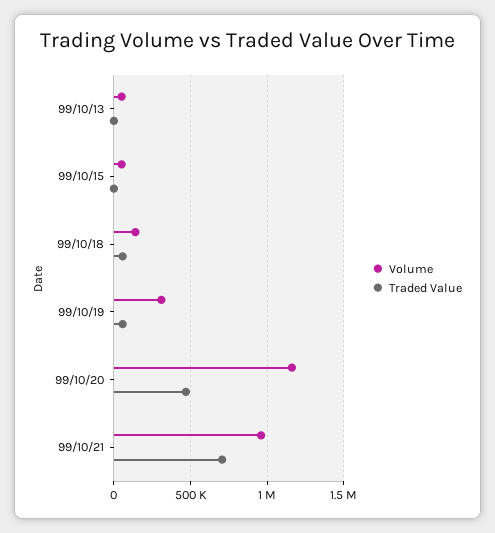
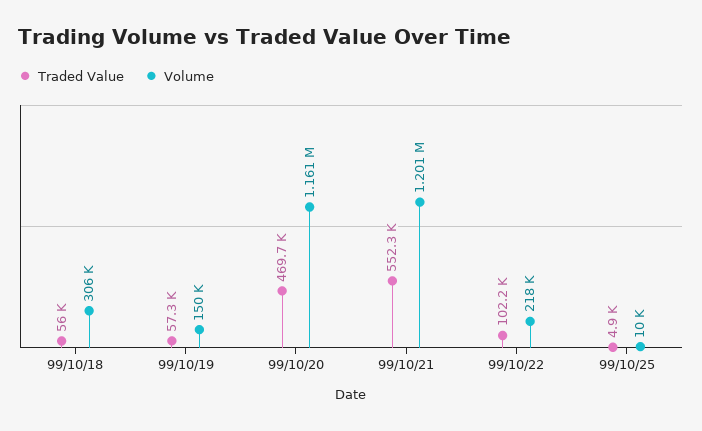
Volume, 99/10/13: 50000 -> none
Traded Value, 99/10/13: 0 -> none
Volume, 99/10/15: 50000 -> none
Traded Value, 99/10/15: 0 -> none
Volume, 99/10/18: 150000 -> 306000
Volume, 99/10/19: 300000 -> 150000
Volume, 99/10/21: 950000 -> 1201000
Traded Value, 99/10/21: 700000 -> 552300
Traded Value, 99/10/22: none -> 102200
Volume, 99/10/22: none -> 218000
Traded Value, 99/10/25: none -> 4900
Volume, 99/10/25: none -> 10000

